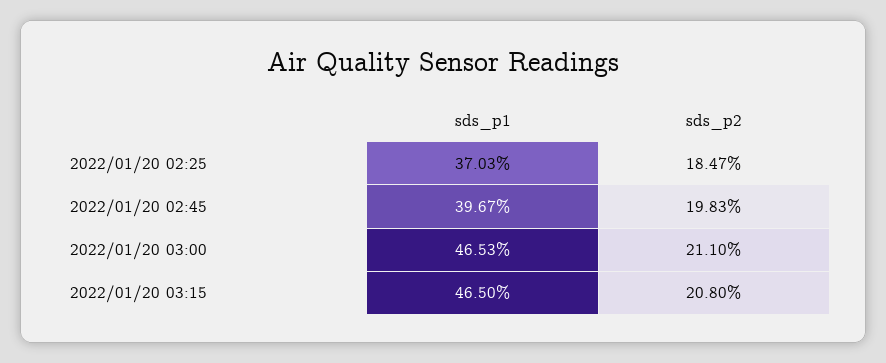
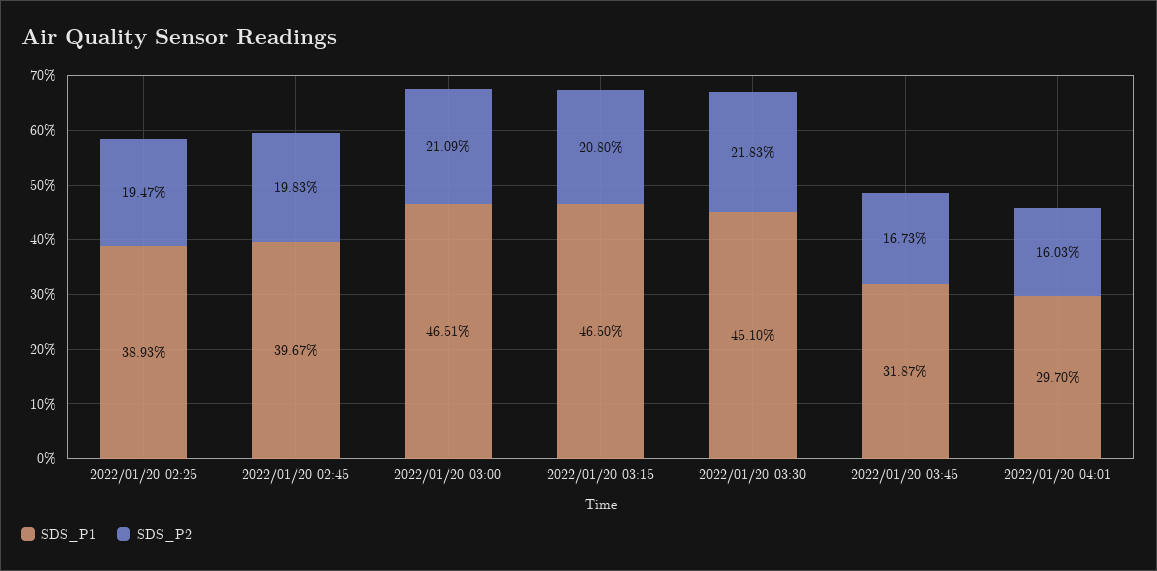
sds_p1, 2022/01/20 02:25: 37.03 -> 38.93
sds_p2, 2022/01/20 02:25: 18.47 -> 19.47
sds_p1, 2022/01/20 03:00: 46.53 -> 46.51
sds_p2, 2022/01/20 03:00: 21.1 -> 21.09
sds_p1, 2022/01/20 03:30: none -> 45.1
sds_p2, 2022/01/20 03:30: none -> 21.83
sds_p1, 2022/01/20 03:45: none -> 31.87
sds_p2, 2022/01/20 03:45: none -> 16.73
sds_p1, 2022/01/20 04:01: none -> 29.7
sds_p2, 2022/01/20 04:01: none -> 16.03

